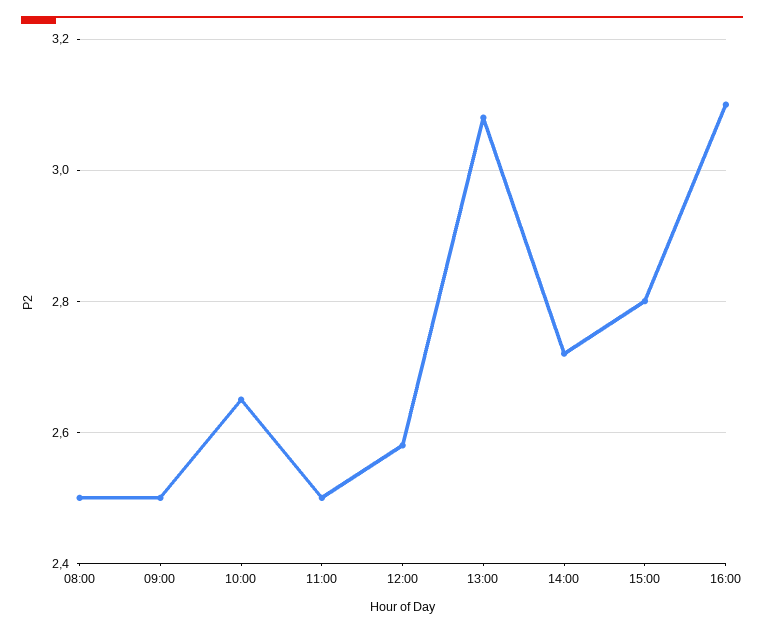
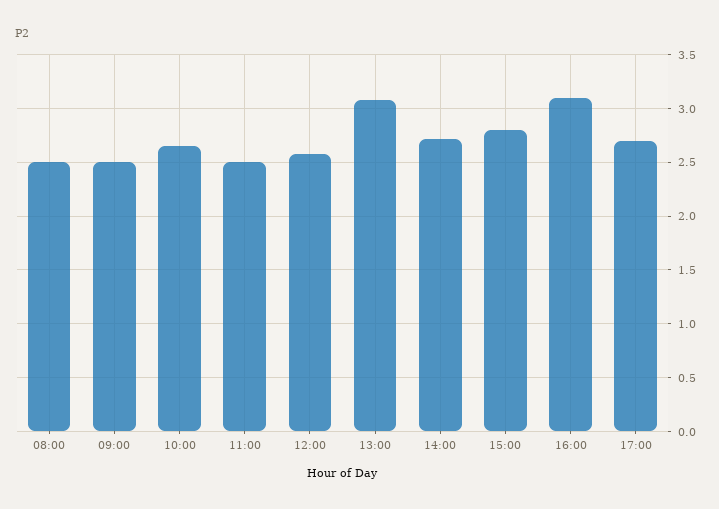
17:00: none -> 2.7

